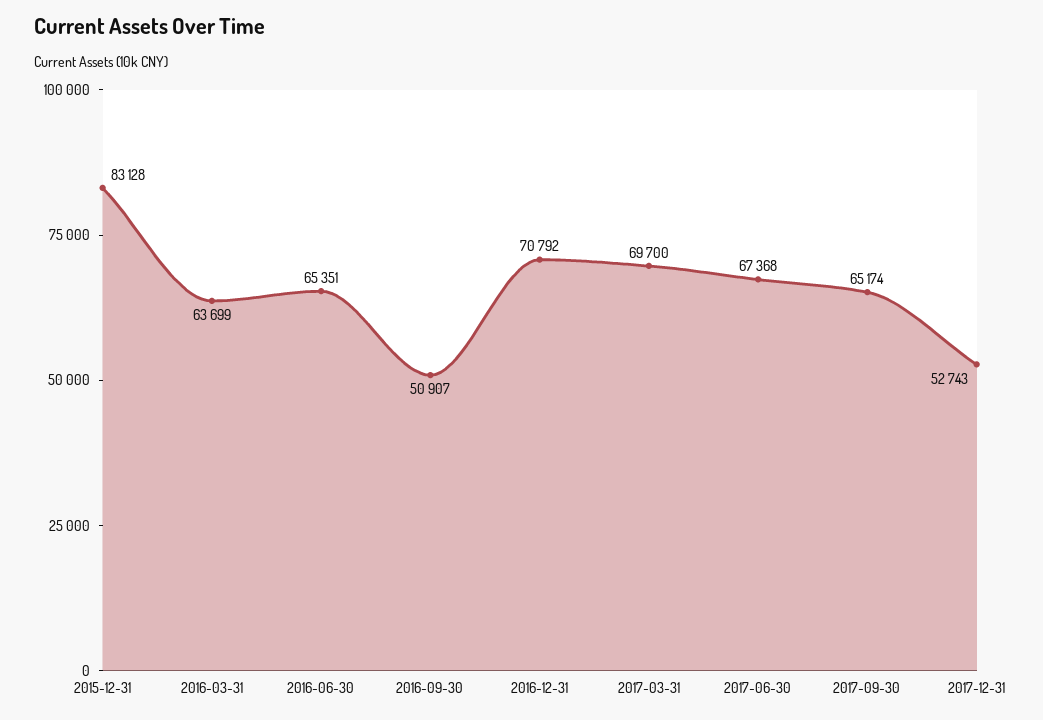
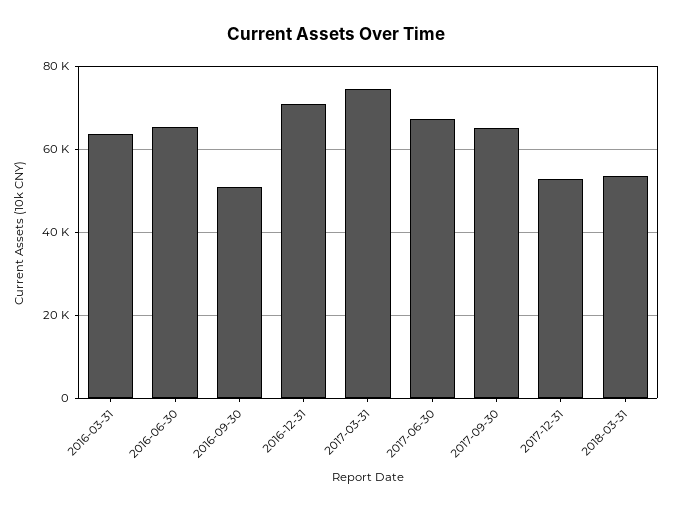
2015-12-31: 83128 -> none
2017-03-31: 69700 -> 74000
2018-03-31: none -> 54000

